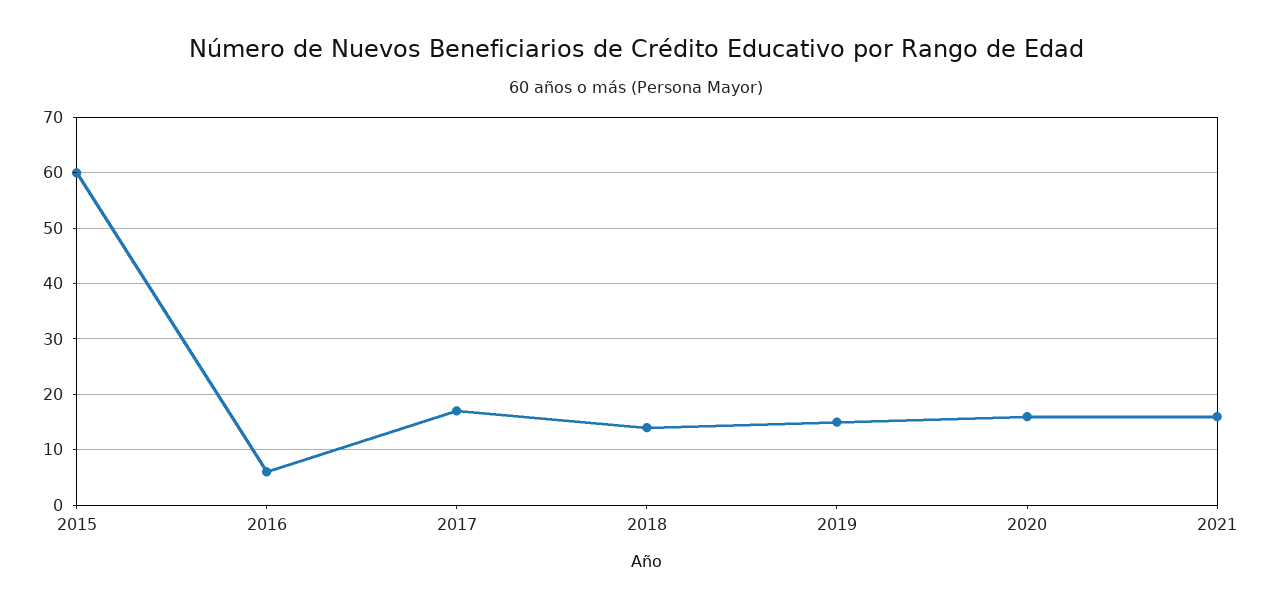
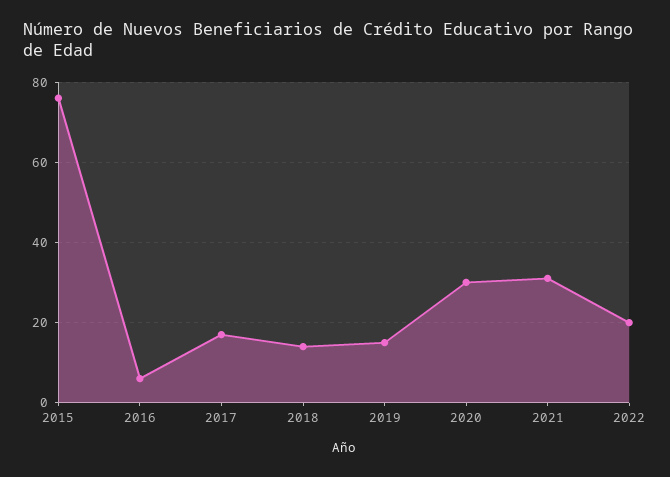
2015: 60 -> 75
2020: 15 -> 30
2021: 15 -> 30
2022: none -> 20

